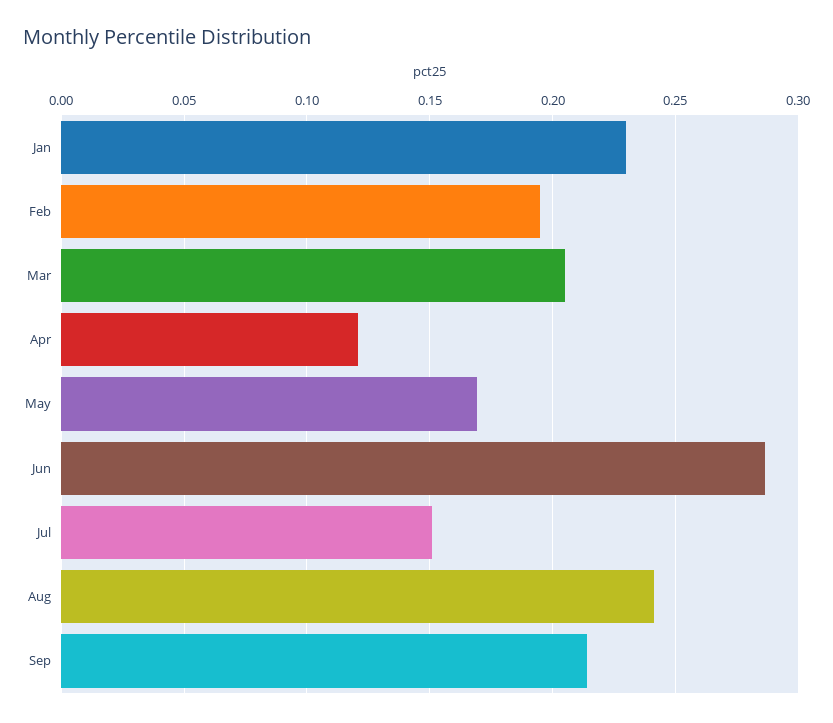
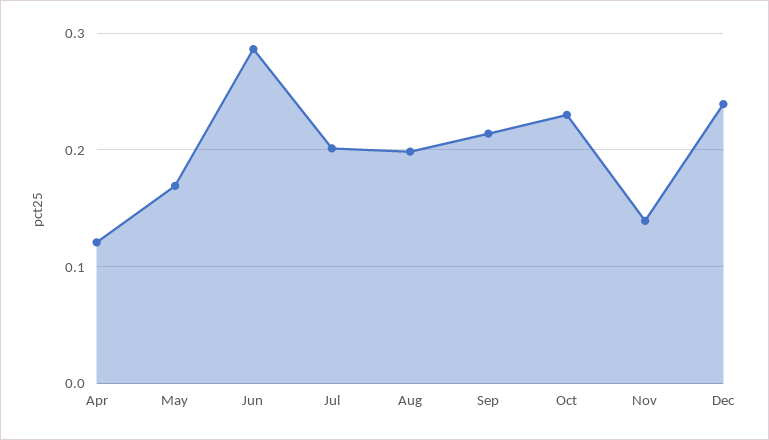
Jan: 0.23 -> none
Feb: 0.195 -> none
Mar: 0.205 -> none
Jul: 0.15 -> 0.2
Aug: 0.24 -> 0.2
Oct: none -> 0.23
Nov: none -> 0.14
Dec: none -> 0.24

